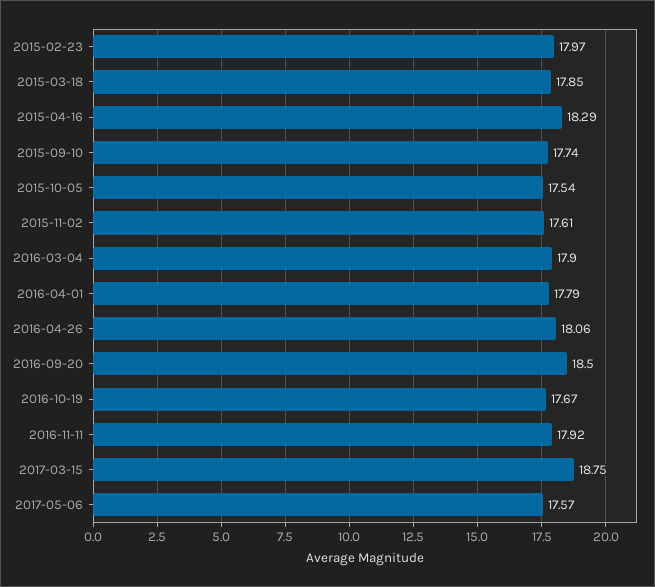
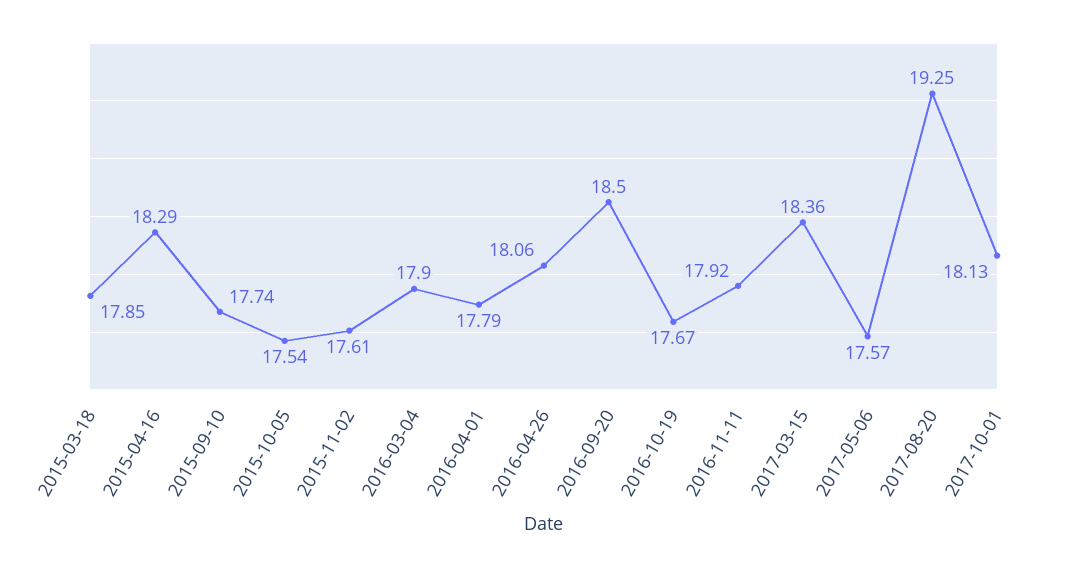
2015-02-23: 17.97 -> none
2017-03-15: 18.75 -> 18.36
2017-08-20: none -> 19.25
2017-10-01: none -> 18.13

